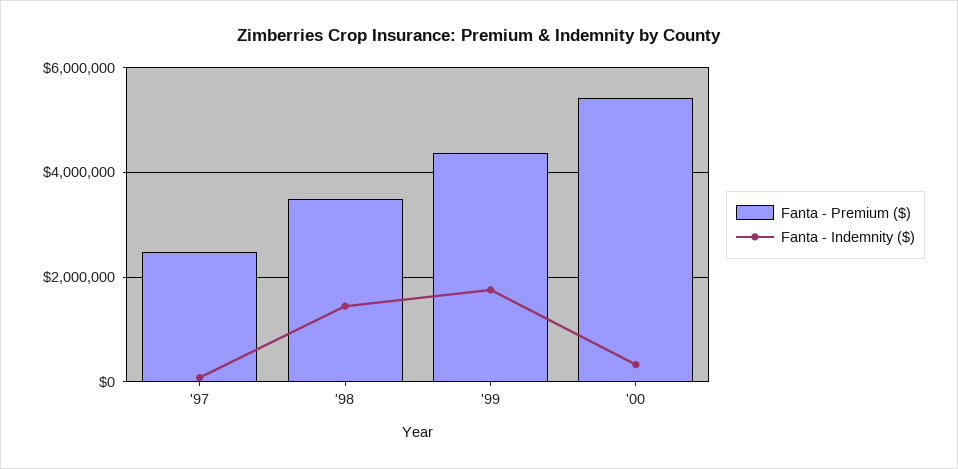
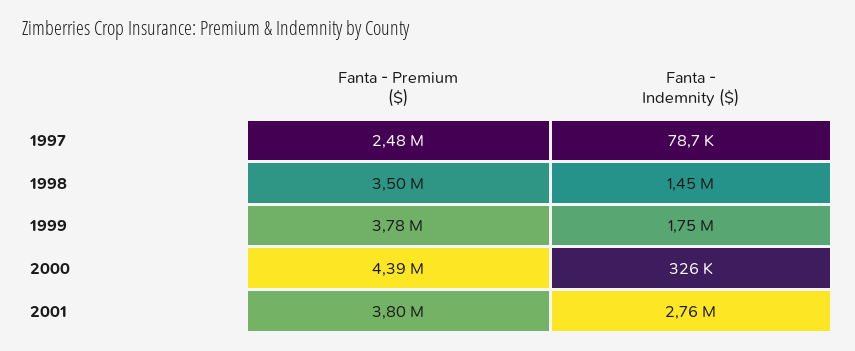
Fanta - Premium ($), '99: 4400000 -> 3780000
Fanta - Premium ($), '00: 5400000 -> 4390000
Fanta - Premium ($), 2001: none -> 3800000
Fanta - Indemnity ($), 2001: none -> 2760000

